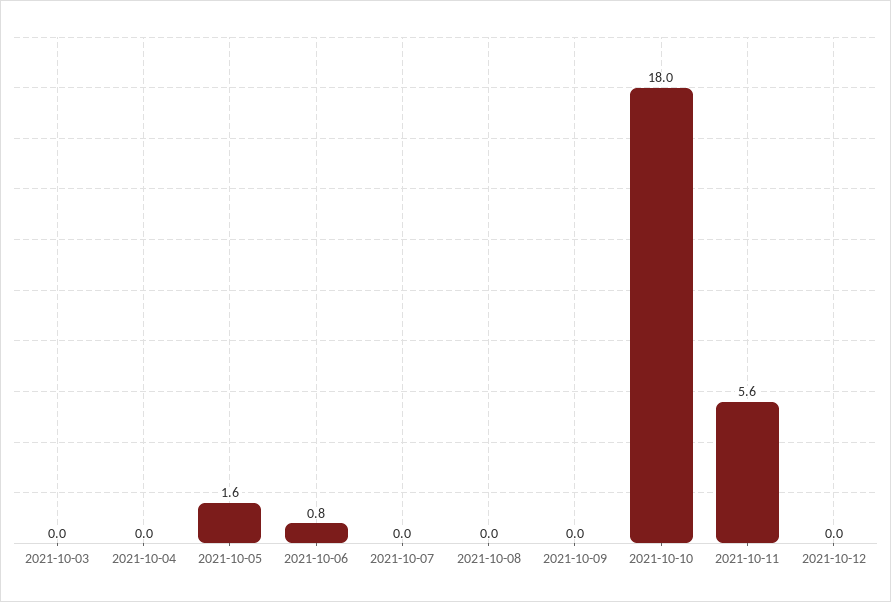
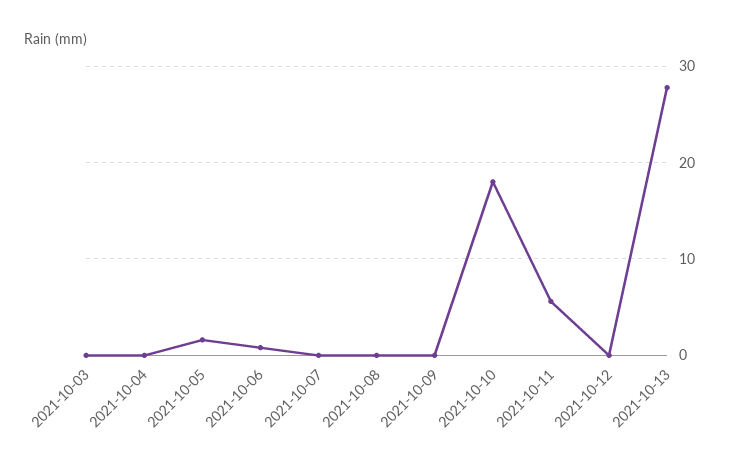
2021-10-13: none -> 28

